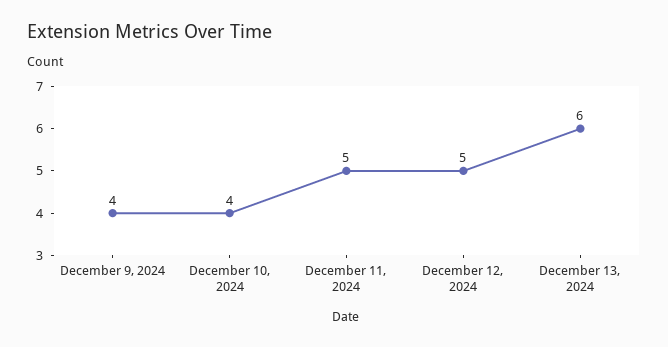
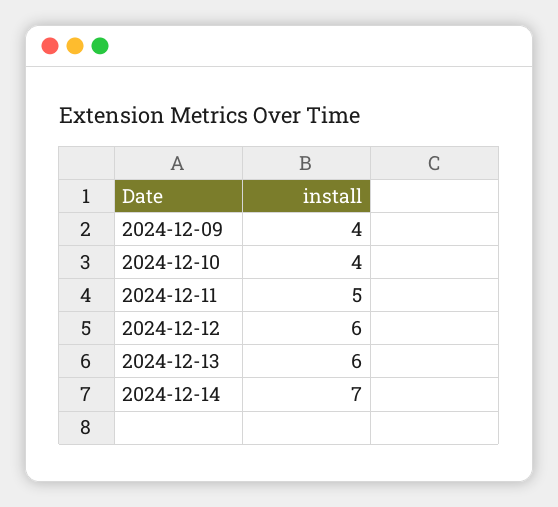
December 12, 2024: 5 -> 6
2024-12-14: none -> 7

